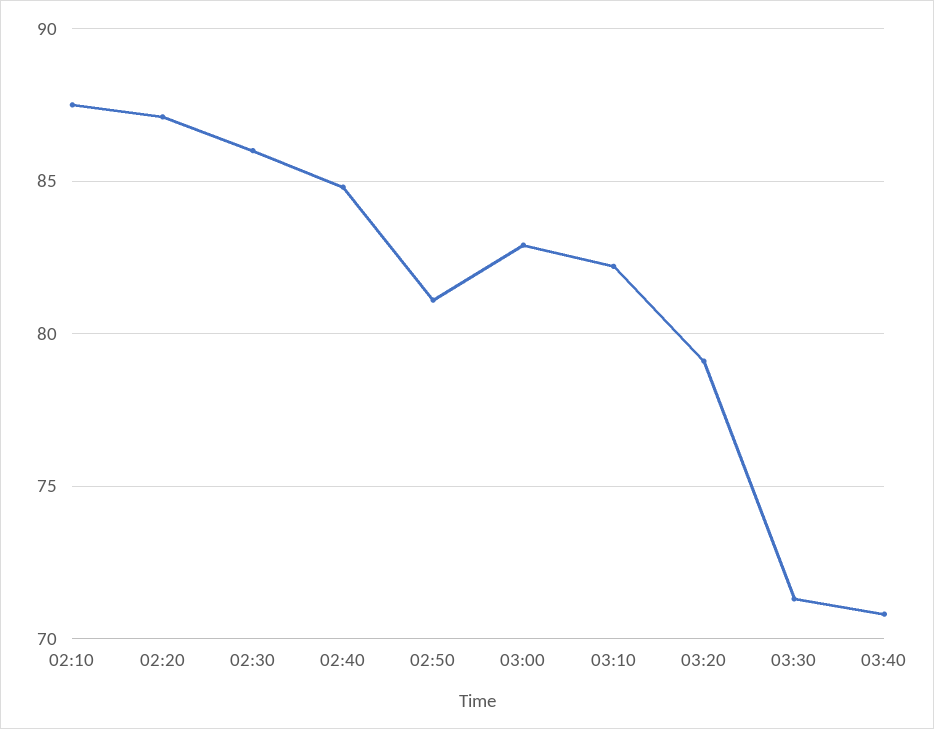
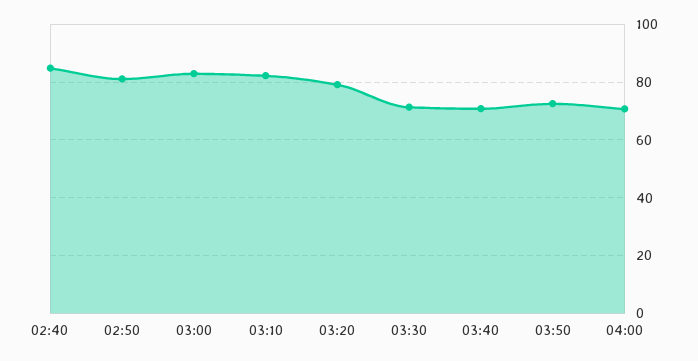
02:10: 87.5 -> none
02:20: 87 -> none
02:30: 86 -> none
03:50: none -> 72.5
04:00: none -> 70

